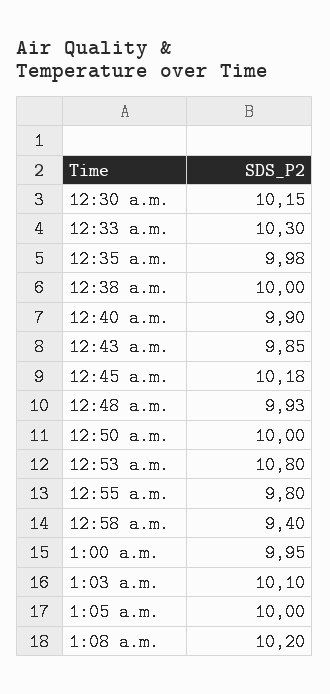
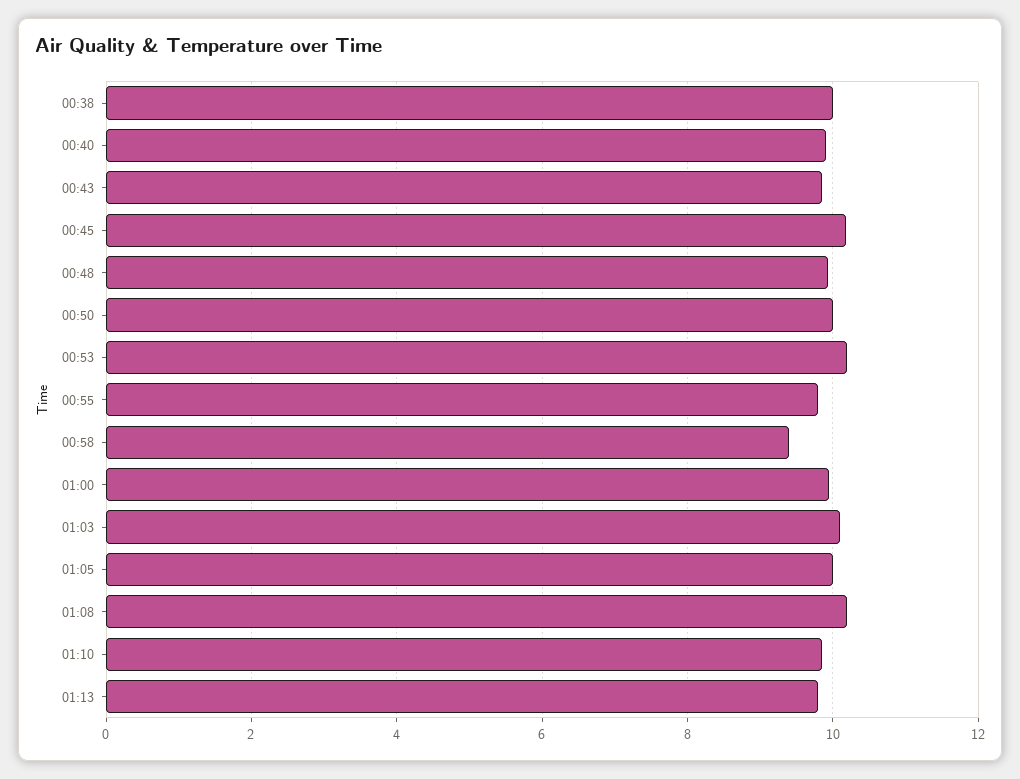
12:30 a.m.: 10.15 -> none
12:33 a.m.: 10.3 -> none
12:35 a.m.: 9.98 -> none
12:53 a.m.: 10.8 -> 10.2
01:10: none -> 9.8
01:13: none -> 9.8

